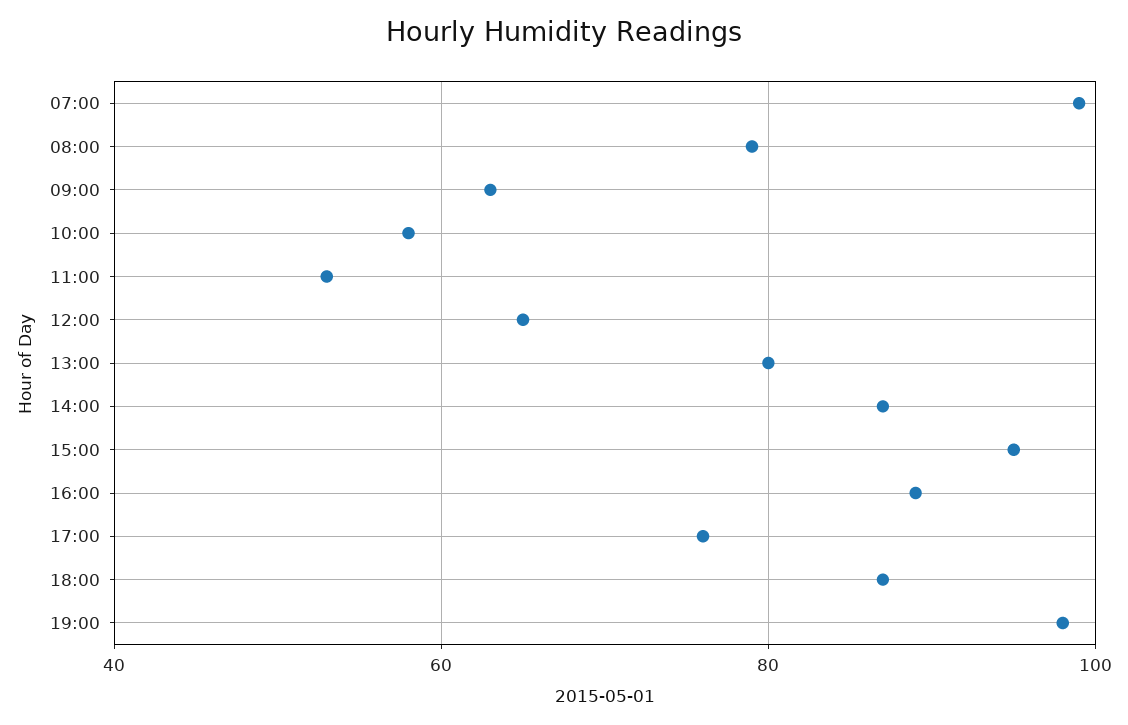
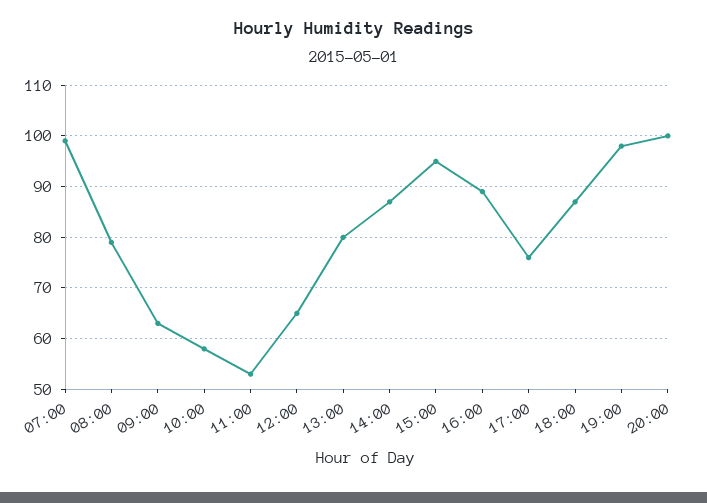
20:00: none -> 100

